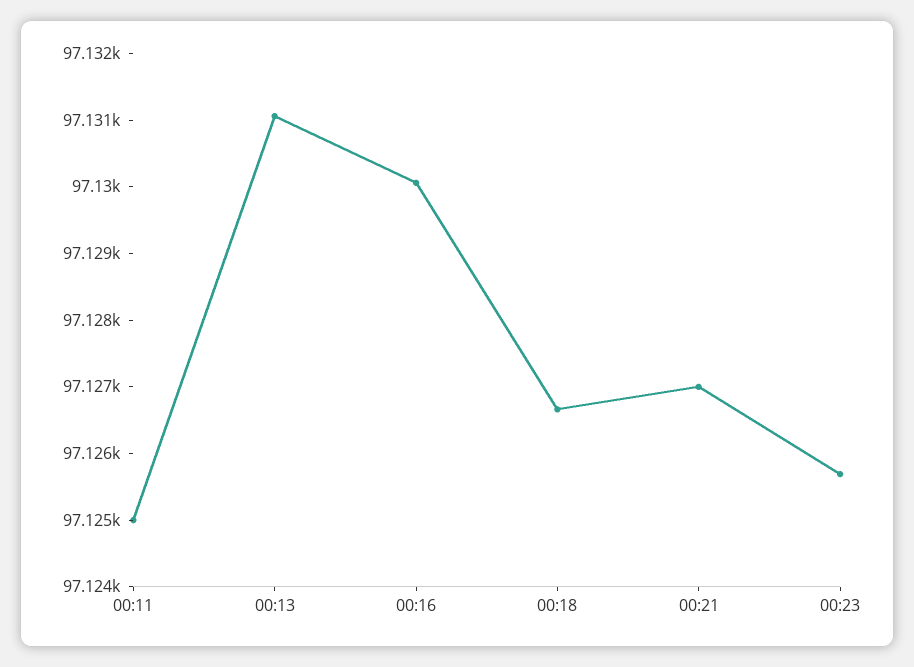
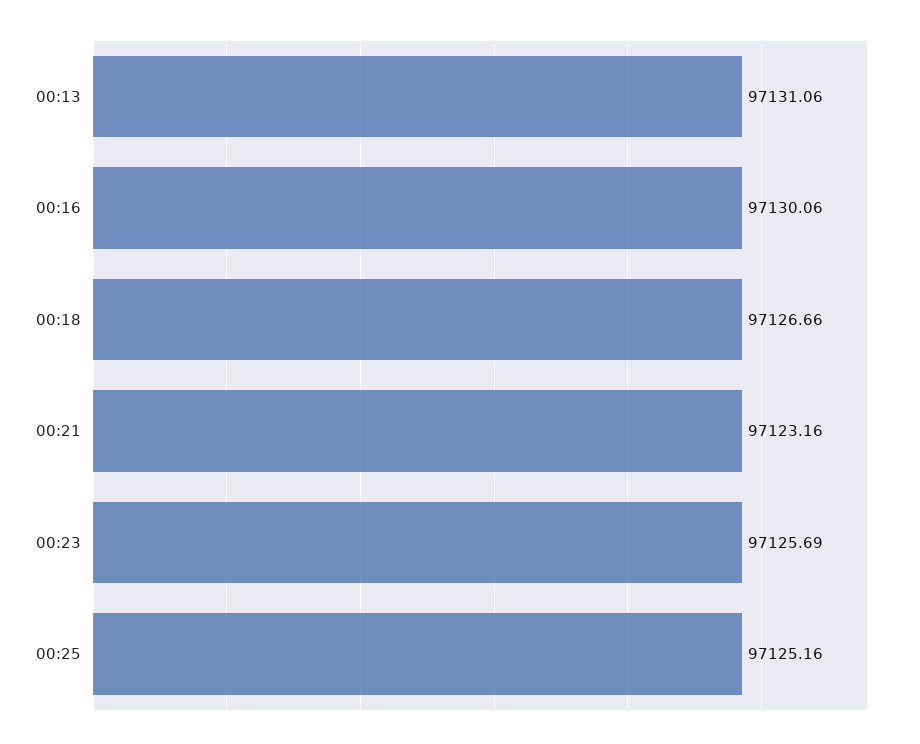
00:11: 97125 -> none
00:21: 97127 -> 97123.16
00:25: none -> 97125.16

